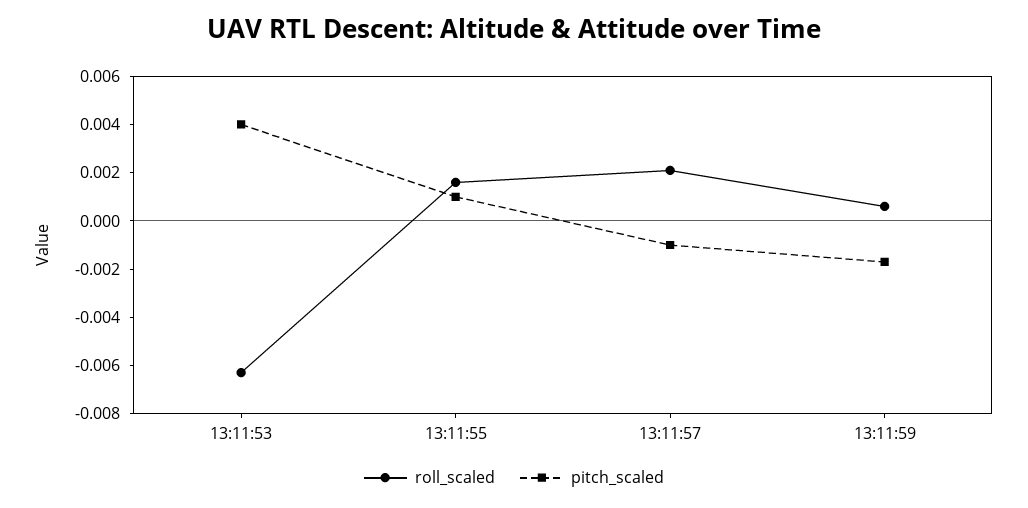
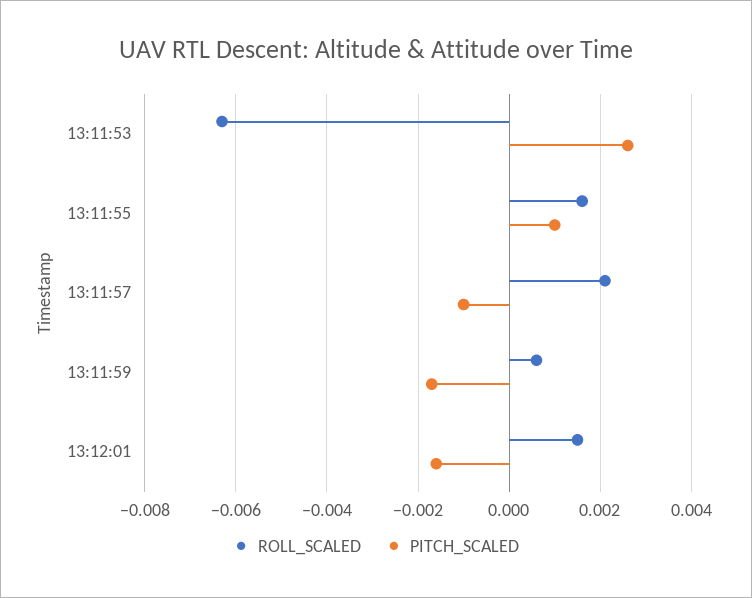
pitch_scaled, 13:11:53: 0.004 -> 0.0025
roll_scaled, 13:12:01: none -> 0.0015
pitch_scaled, 13:12:01: none -> -0.0015

